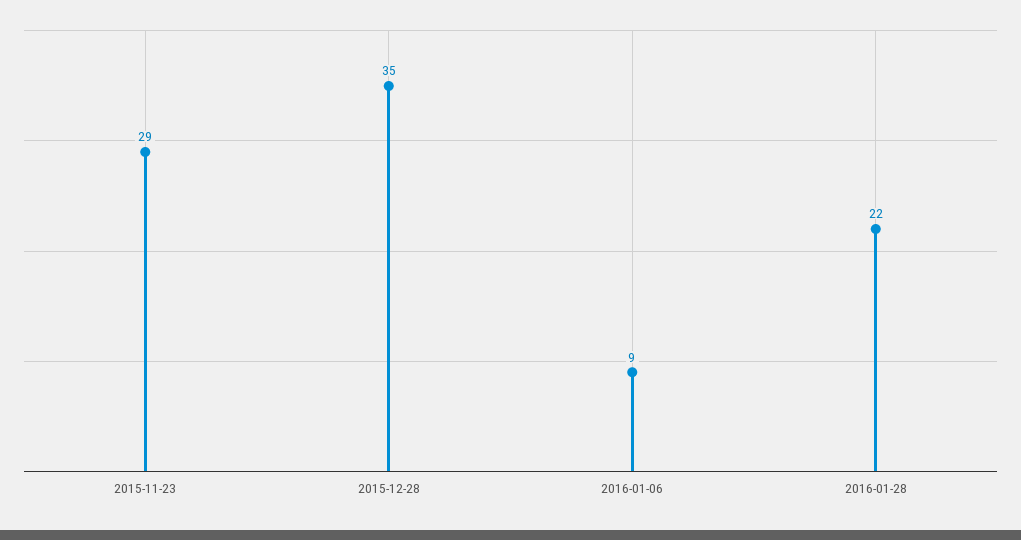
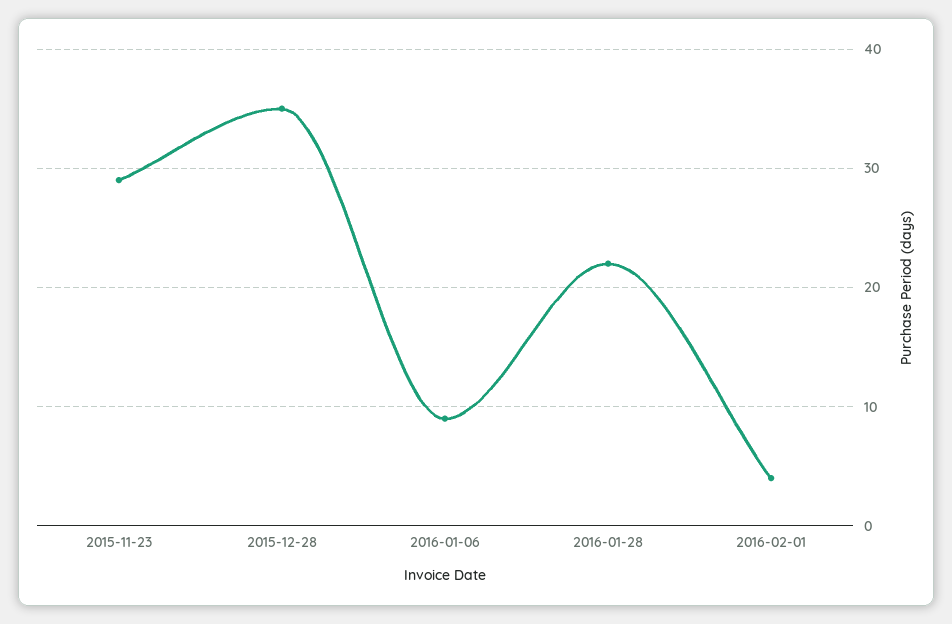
2016-02-01: none -> 4

